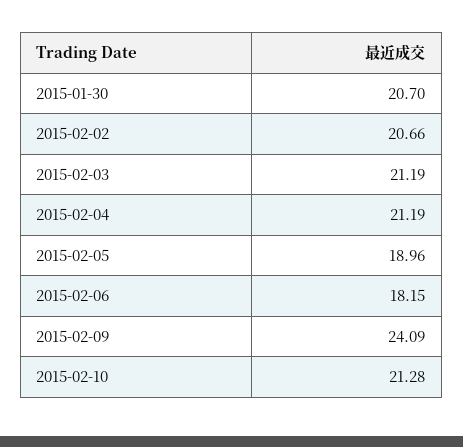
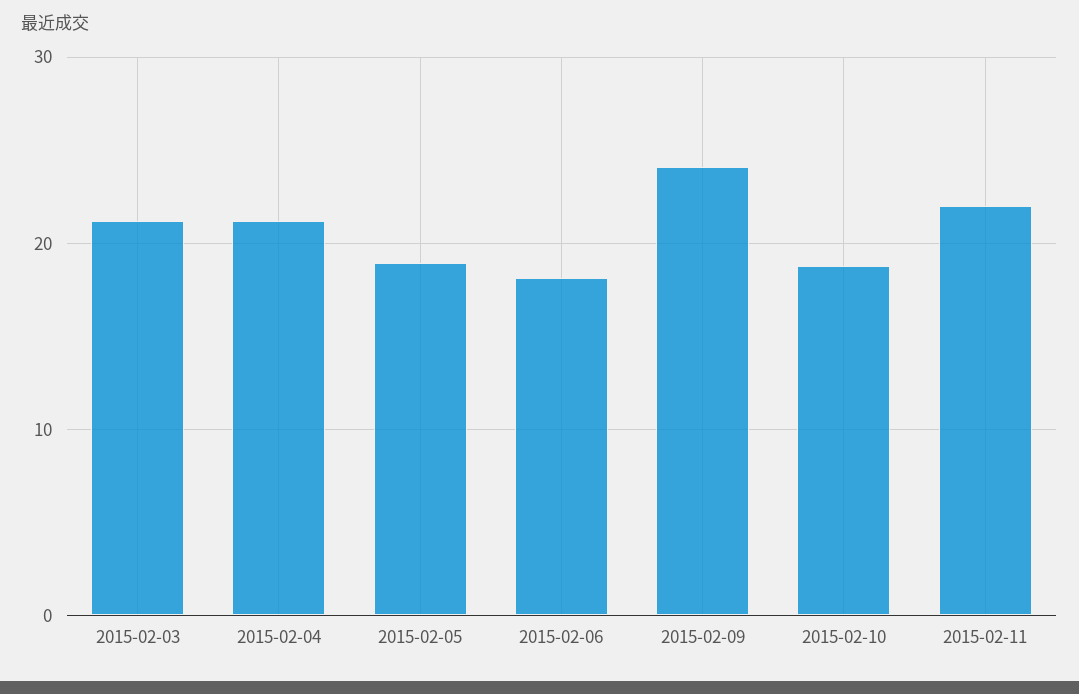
2015-01-30: 20.7 -> none
2015-02-02: 20.66 -> none
2015-02-10: 21.28 -> 19
2015-02-11: none -> 22

